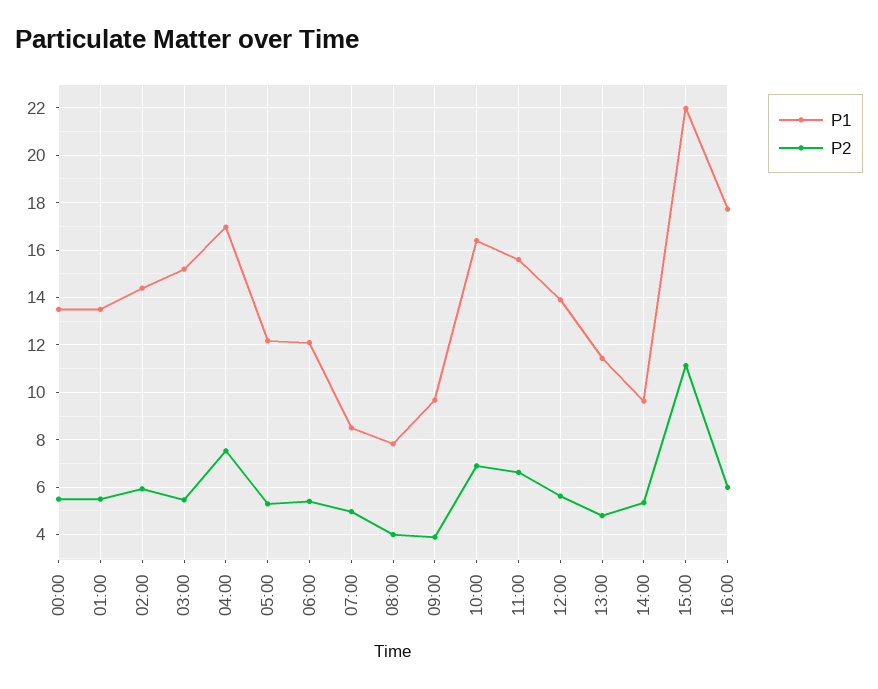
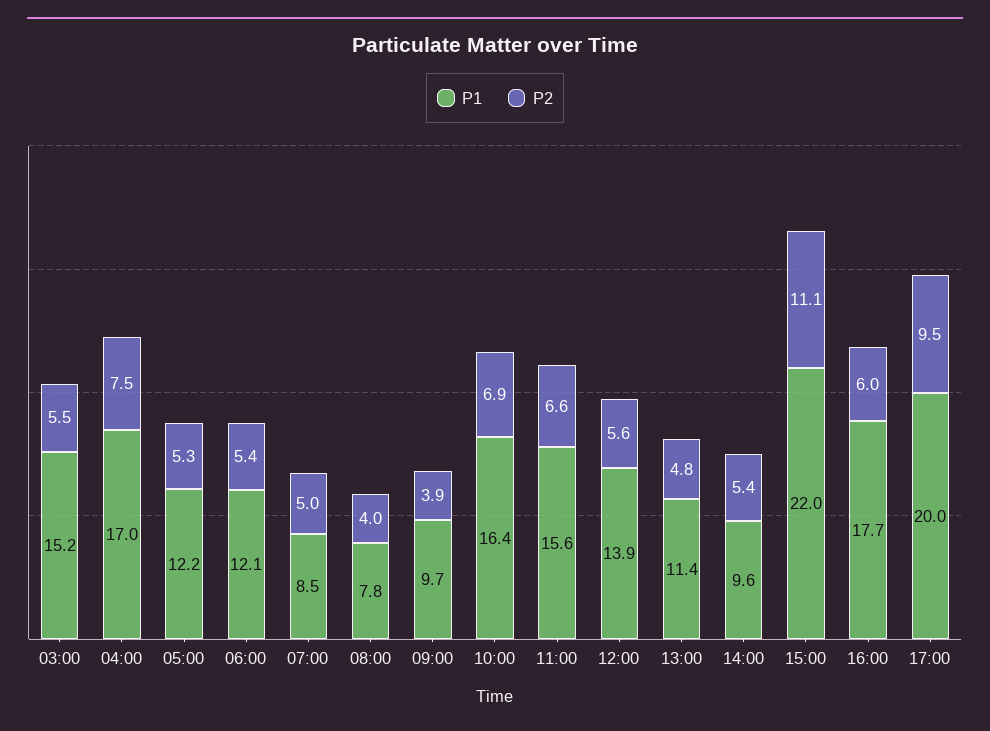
P1, 00:00: 13.5 -> none
P2, 00:00: 5.5 -> none
P1, 01:00: 13.5 -> none
P2, 01:00: 5.5 -> none
P1, 02:00: 14.5 -> none
P2, 02:00: 6 -> none
P1, 17:00: none -> 20
P2, 17:00: none -> 9.5

